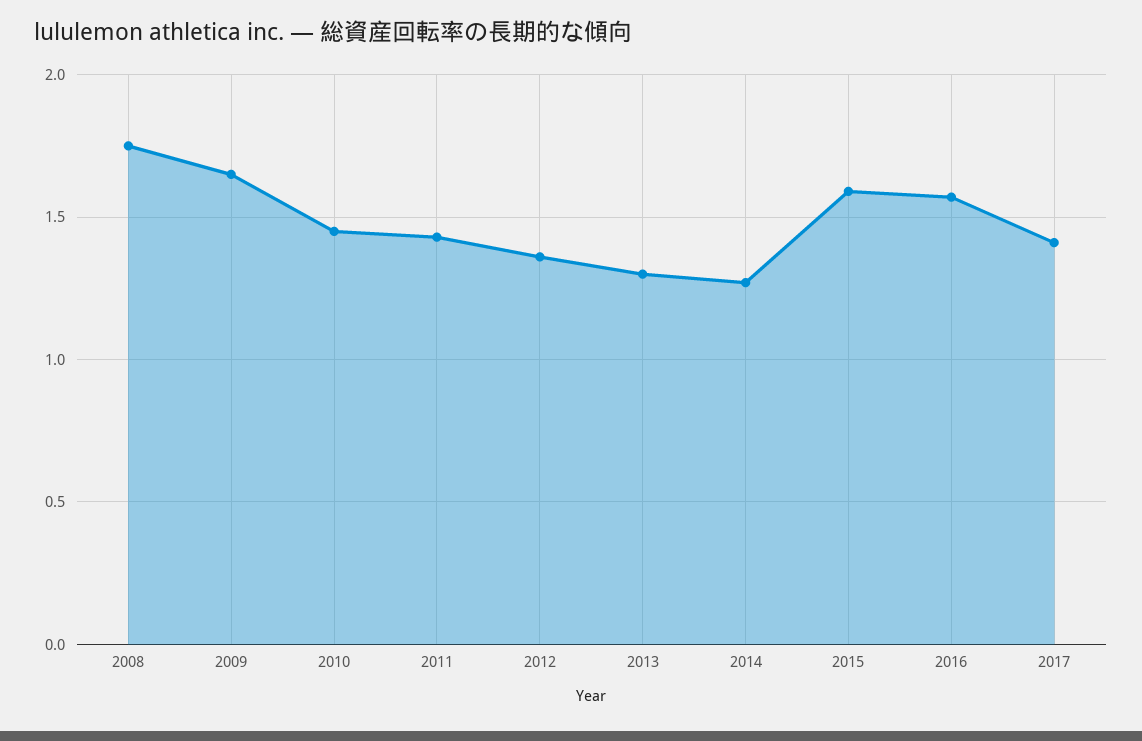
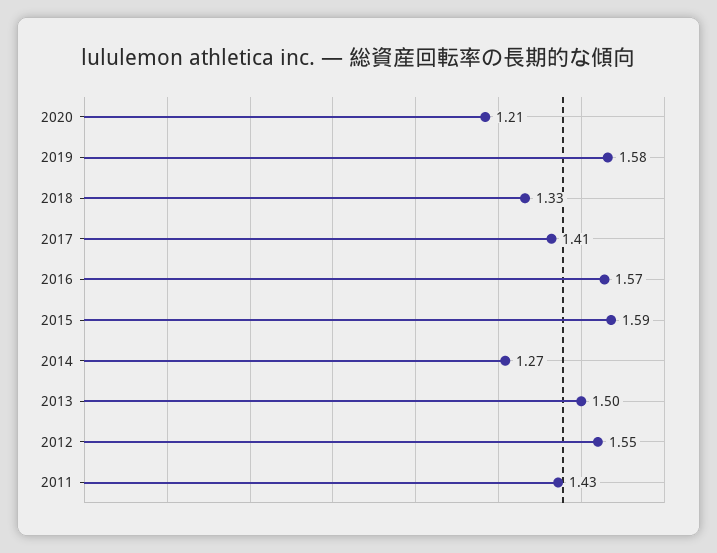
2008: 1.75 -> none
2009: 1.65 -> none
2010: 1.45 -> none
2012: 1.35 -> 1.55
2013: 1.3 -> 1.5
2020: none -> 1.21
2019: none -> 1.58
2018: none -> 1.33

